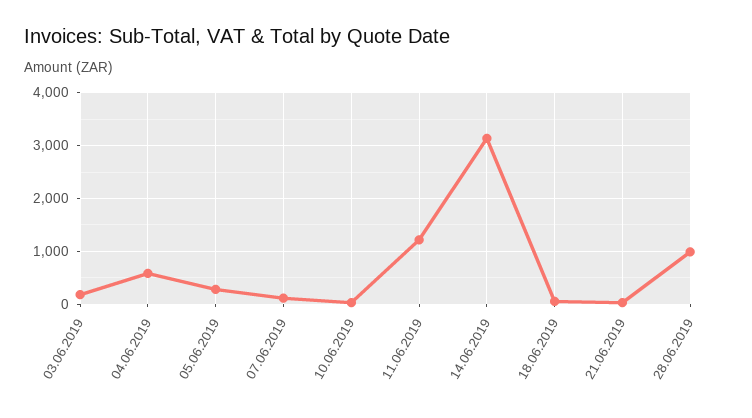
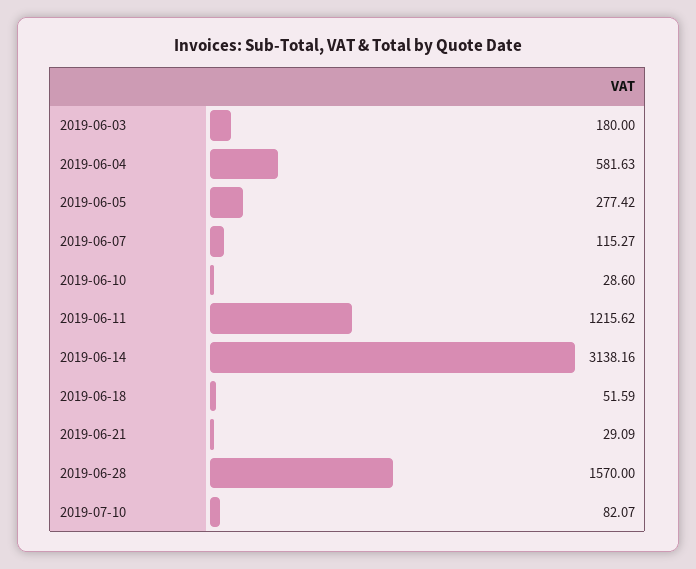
28.06.2019: 1000 -> 1570
2019-07-10: none -> 82.07

